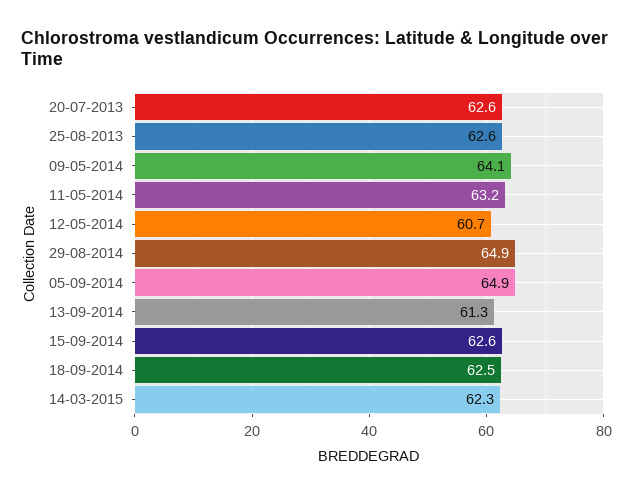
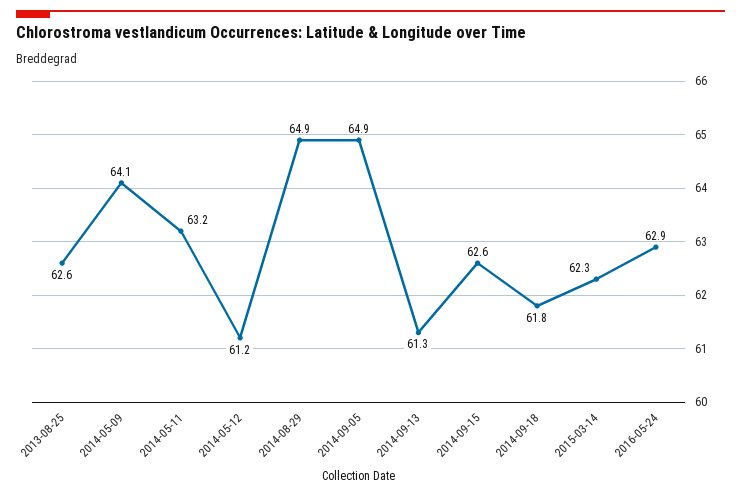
20-07-2013: 62.6 -> none
12-05-2014: 60.7 -> 61.2
18-09-2014: 62.5 -> 61.8
2016-05-24: none -> 62.9

